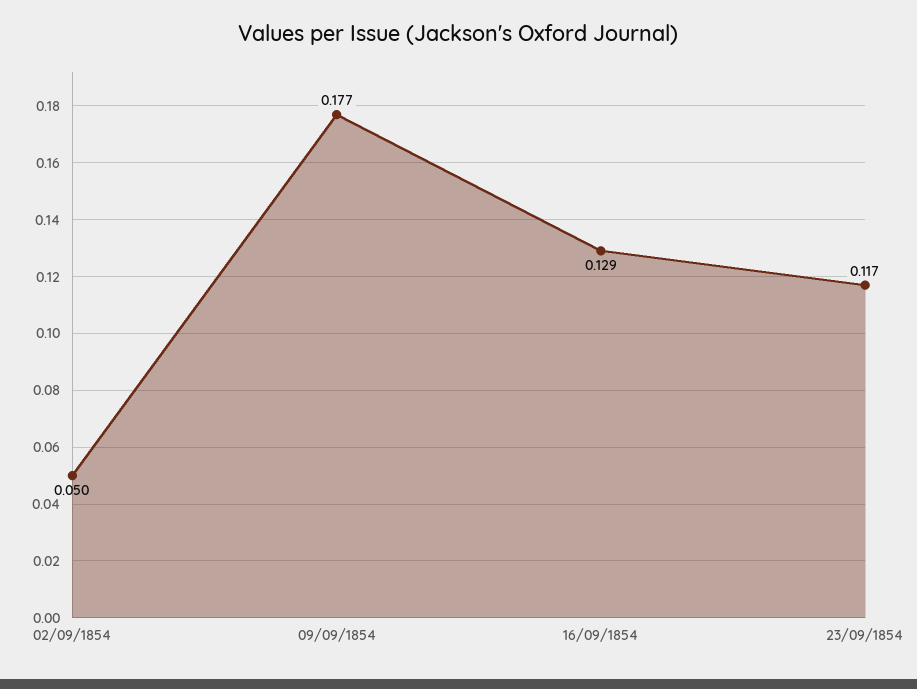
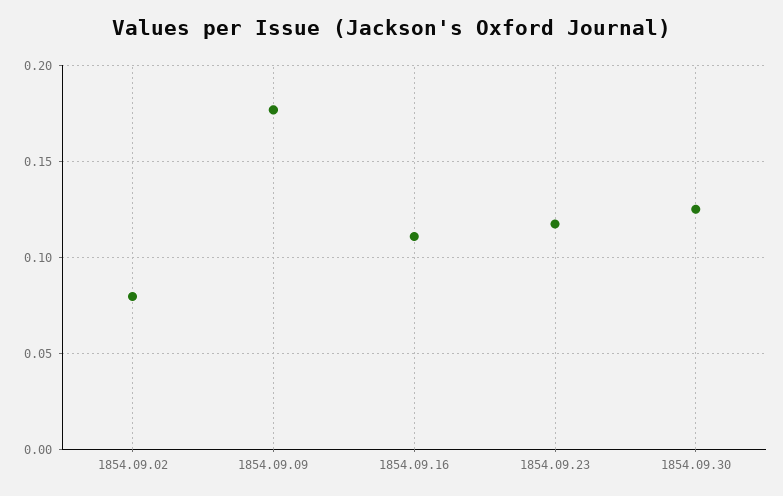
02/09/1854: 0.05 -> 0.08
16/09/1854: 0.129 -> 0.11
1854.09.30: none -> 0.125

